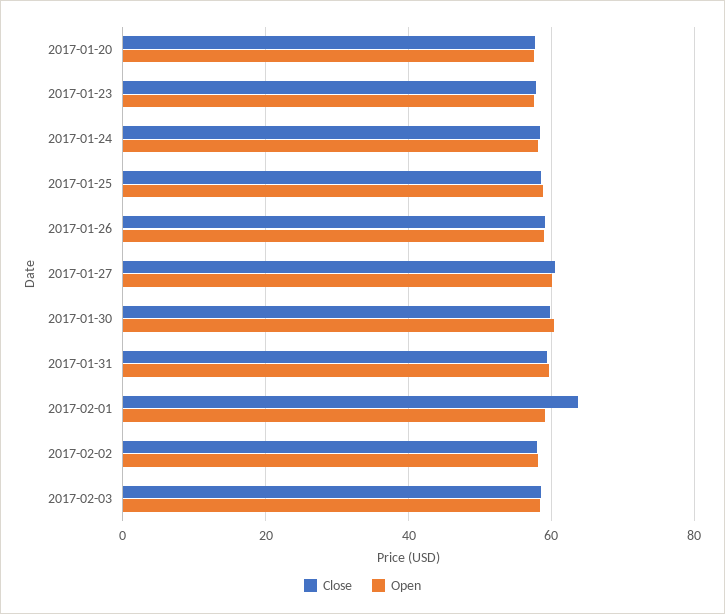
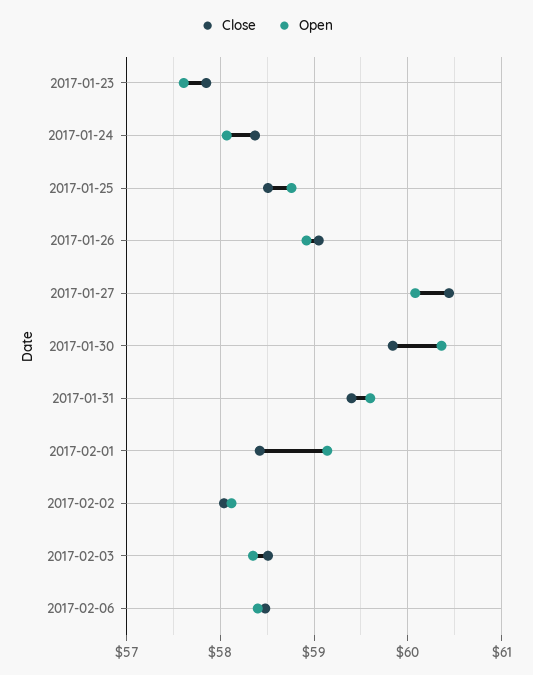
Close, 2017-01-20: 58 -> none
Open, 2017-01-20: 58 -> none
Close, 2017-02-01: 64 -> 58.4
Close, 2017-02-06: none -> 58.5
Open, 2017-02-06: none -> 58.4

